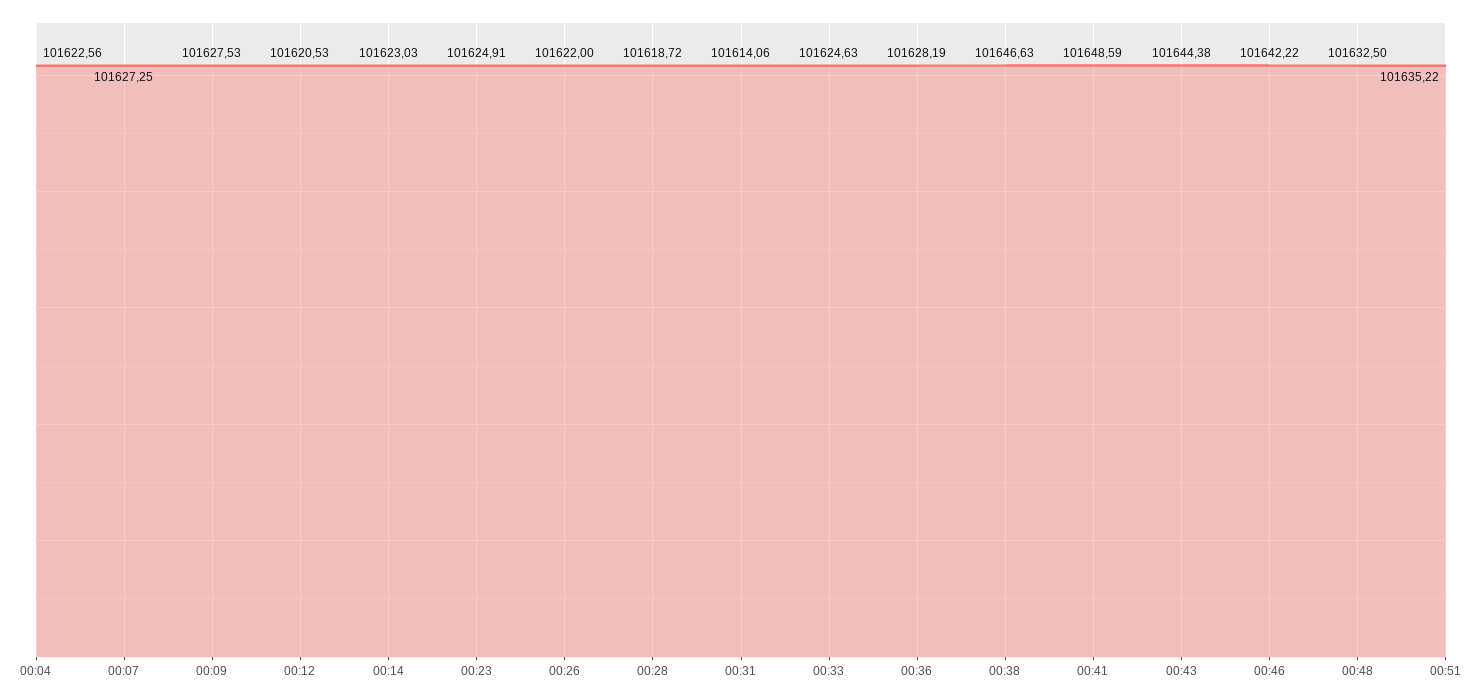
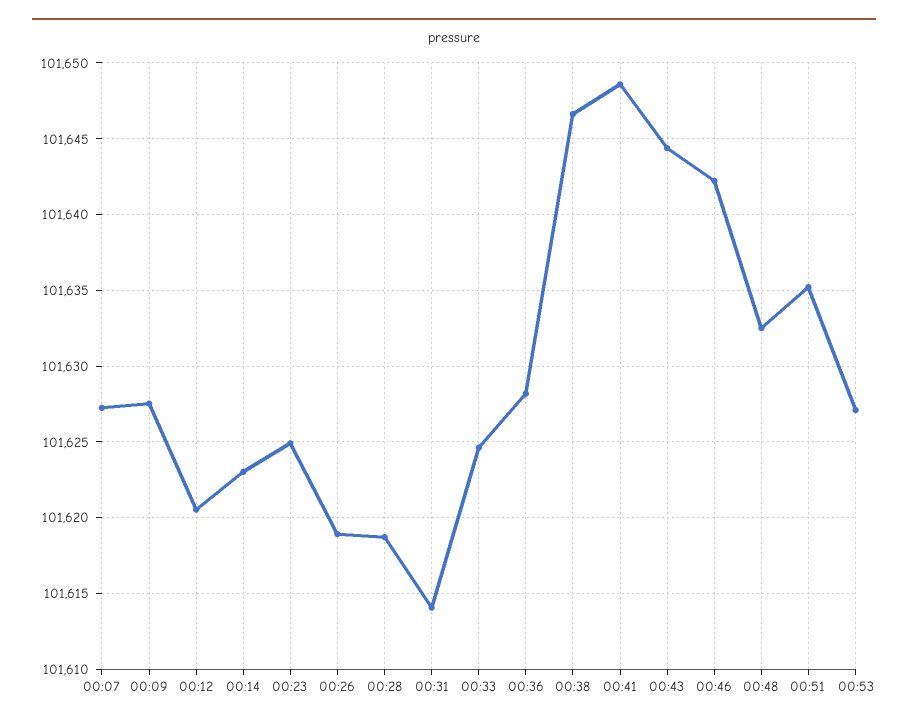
00:04: 101622.56 -> none
00:26: 101622 -> 101619
00:53: none -> 101627

